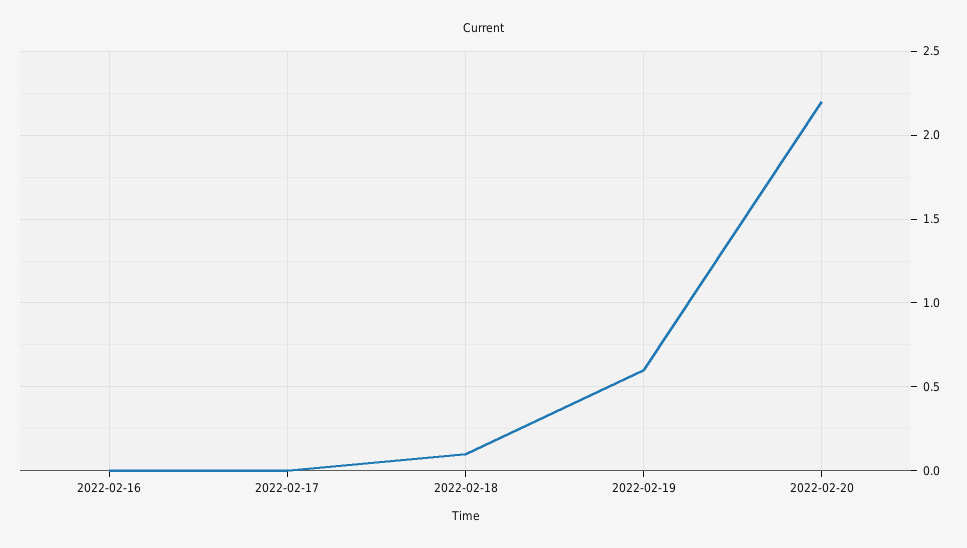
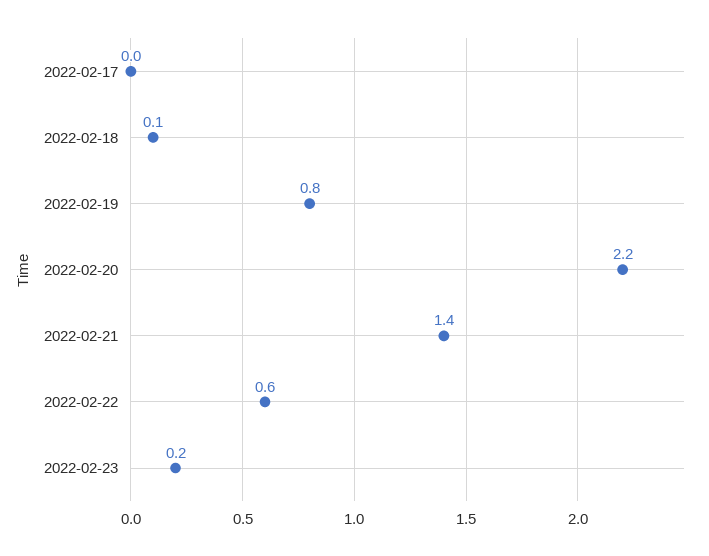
2022-02-16: 0 -> none
2022-02-19: 0.6 -> 0.8
2022-02-21: none -> 1.4
2022-02-22: none -> 0.6
2022-02-23: none -> 0.2

